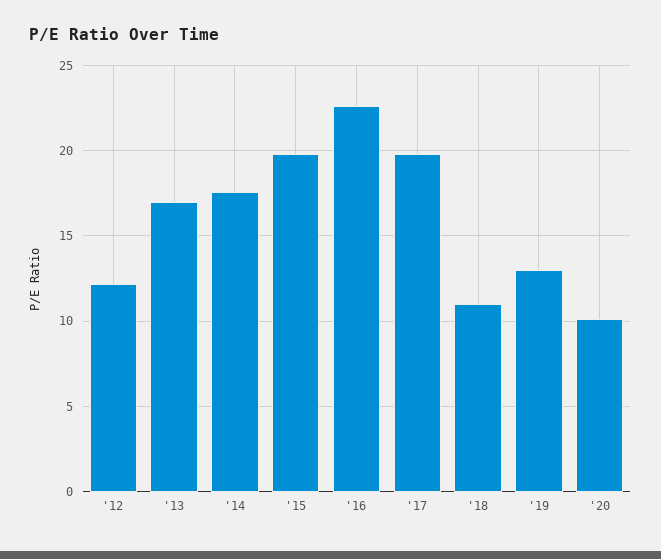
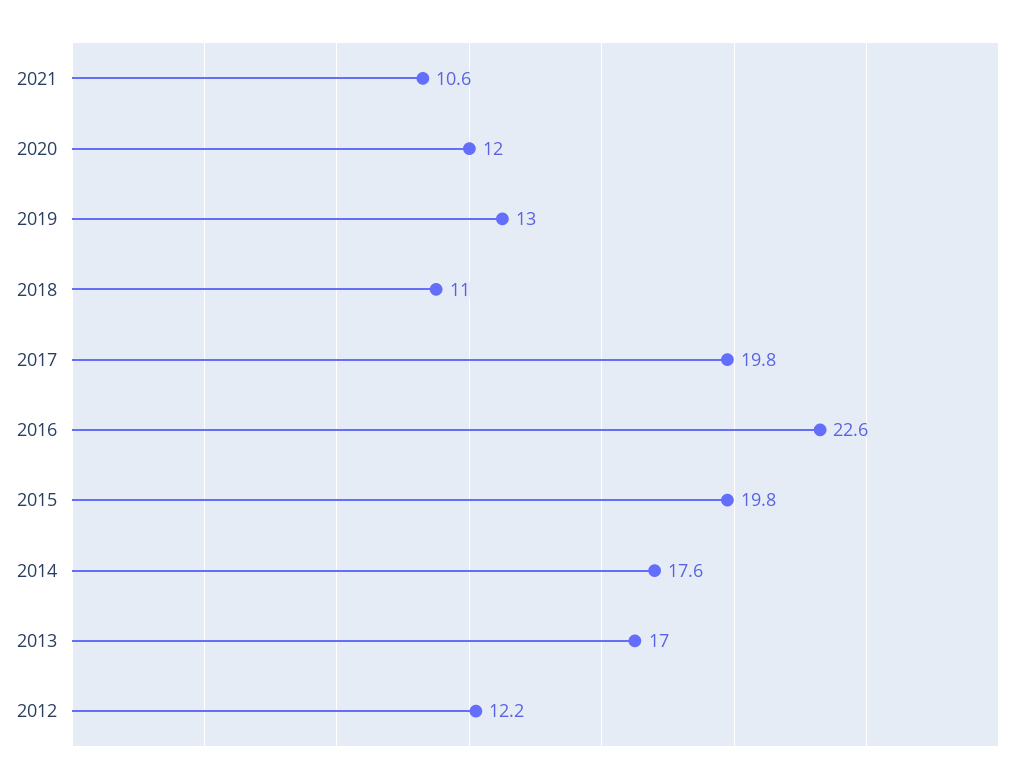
'20: 10 -> 12
2021: none -> 10.6

